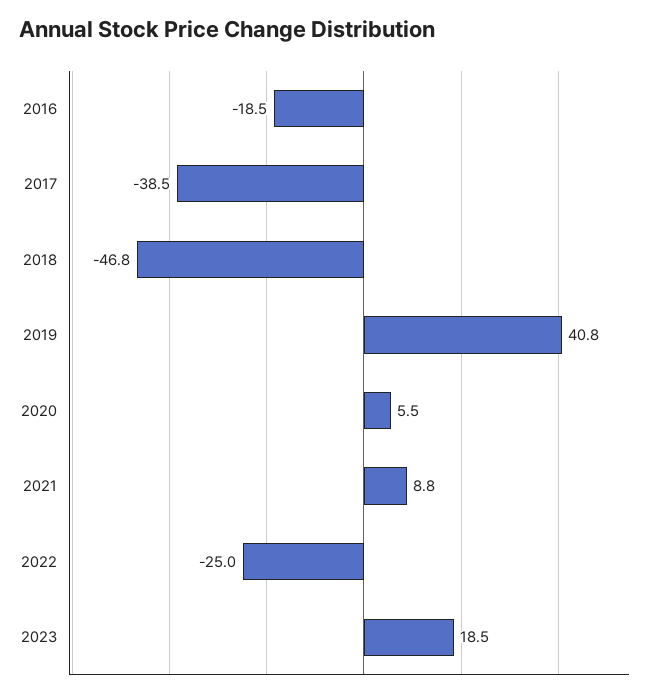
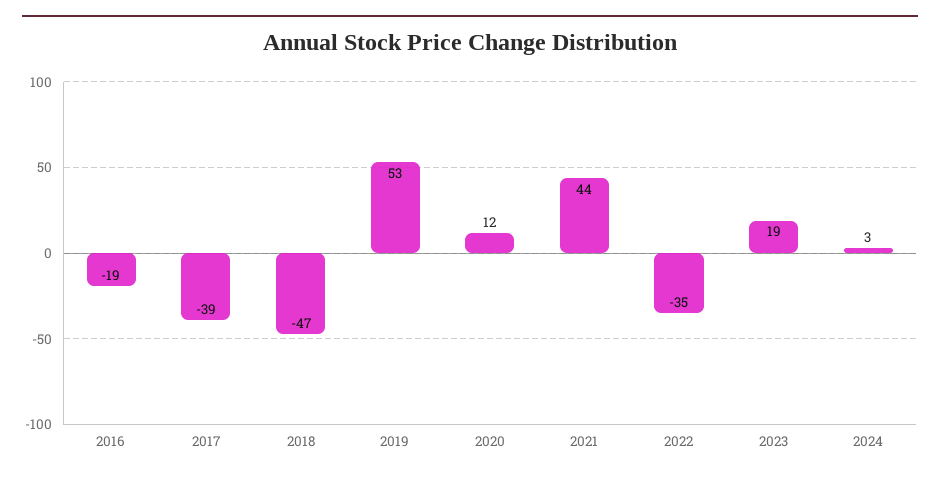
2019: 40.8 -> 53
2020: 5.5 -> 12
2021: 8.8 -> 44
2022: -25 -> -35
2024: none -> 3

